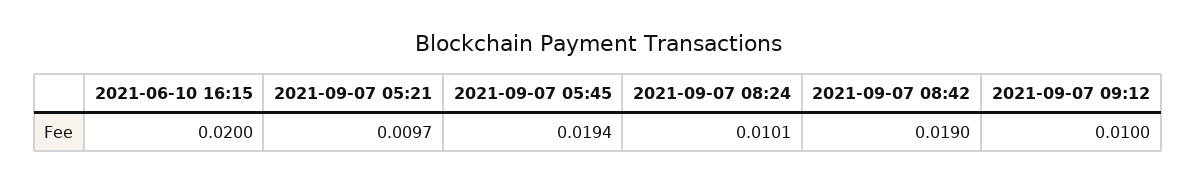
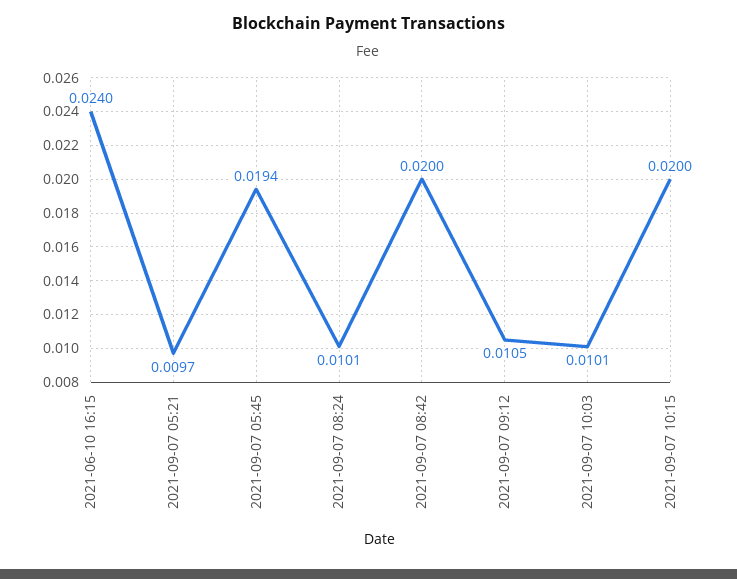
2021-06-10 16:15: 0.02 -> 0.024
2021-09-07 08:42: 0.019 -> 0.02
2021-09-07 09:12: 0.01 -> 0.0105
2021-09-07 10:03: none -> 0.0101
2021-09-07 10:15: none -> 0.02

